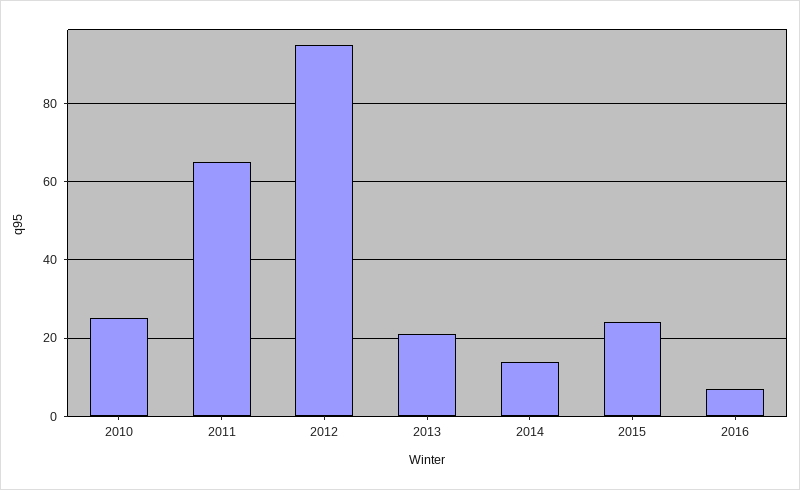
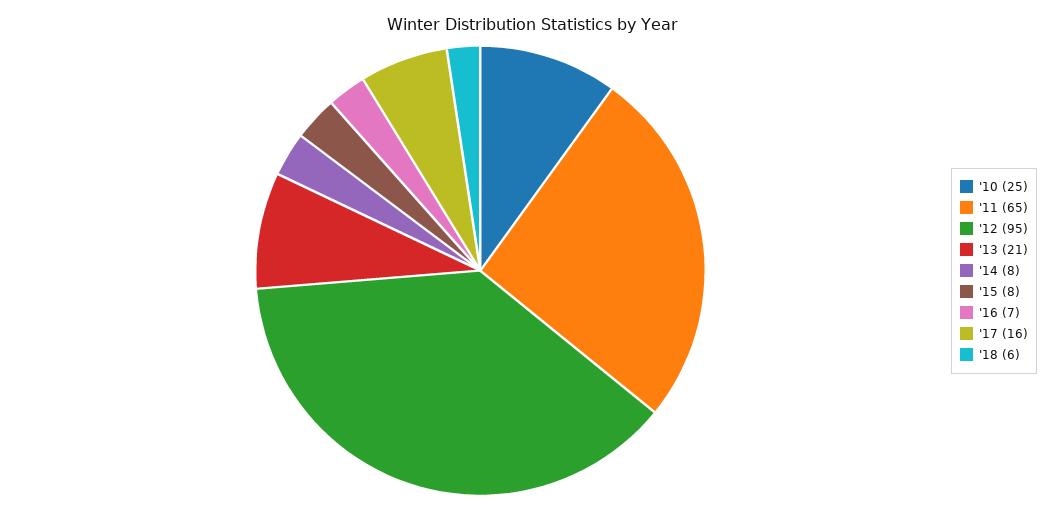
2014: 14 -> 8
2015: 24 -> 8
'17: none -> 16
'18: none -> 6

